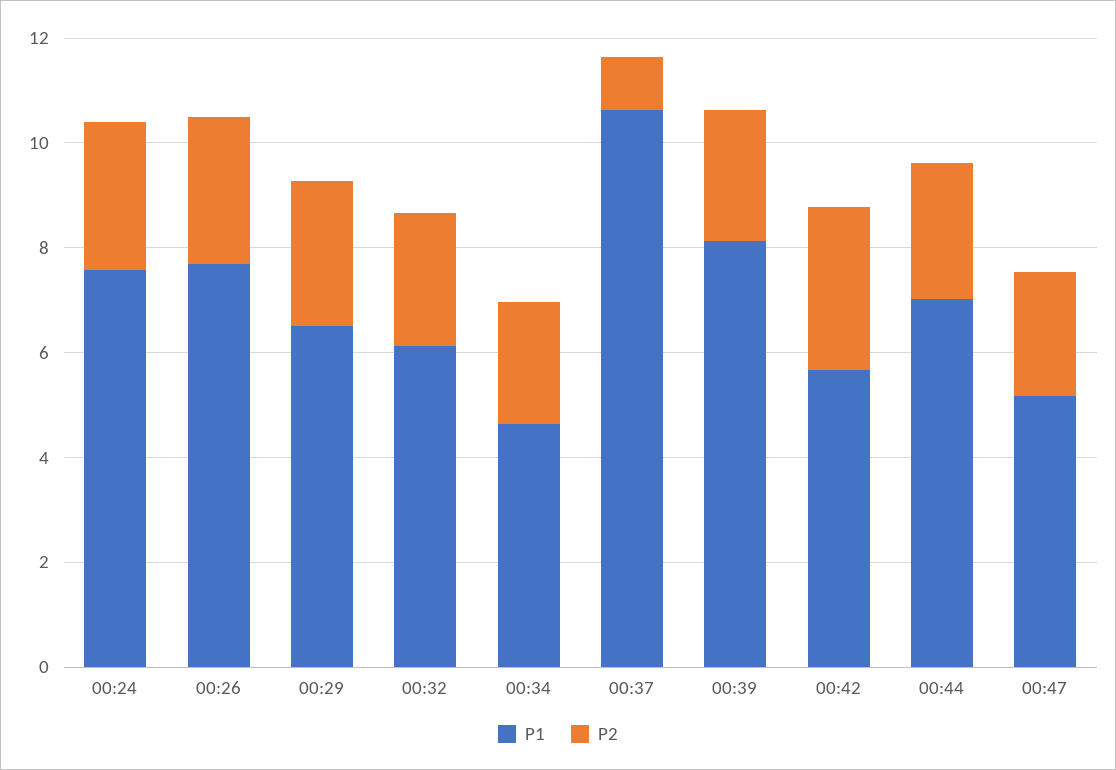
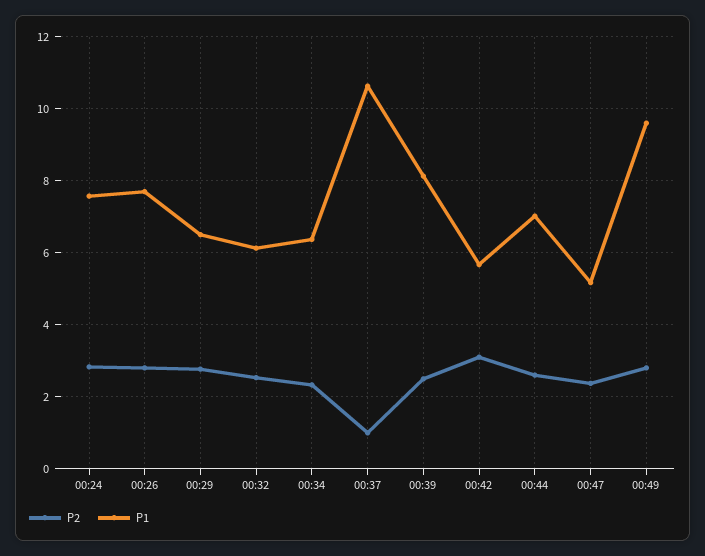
P1, 00:34: 4.5 -> 6.4
P2, 00:49: none -> 2.8
P1, 00:49: none -> 9.6

